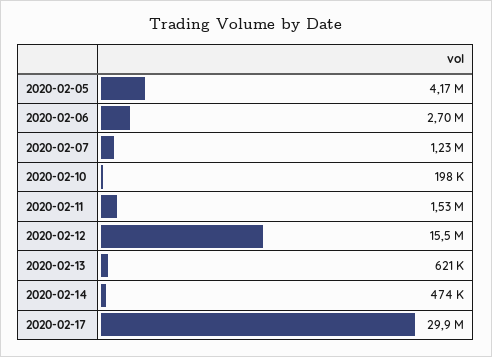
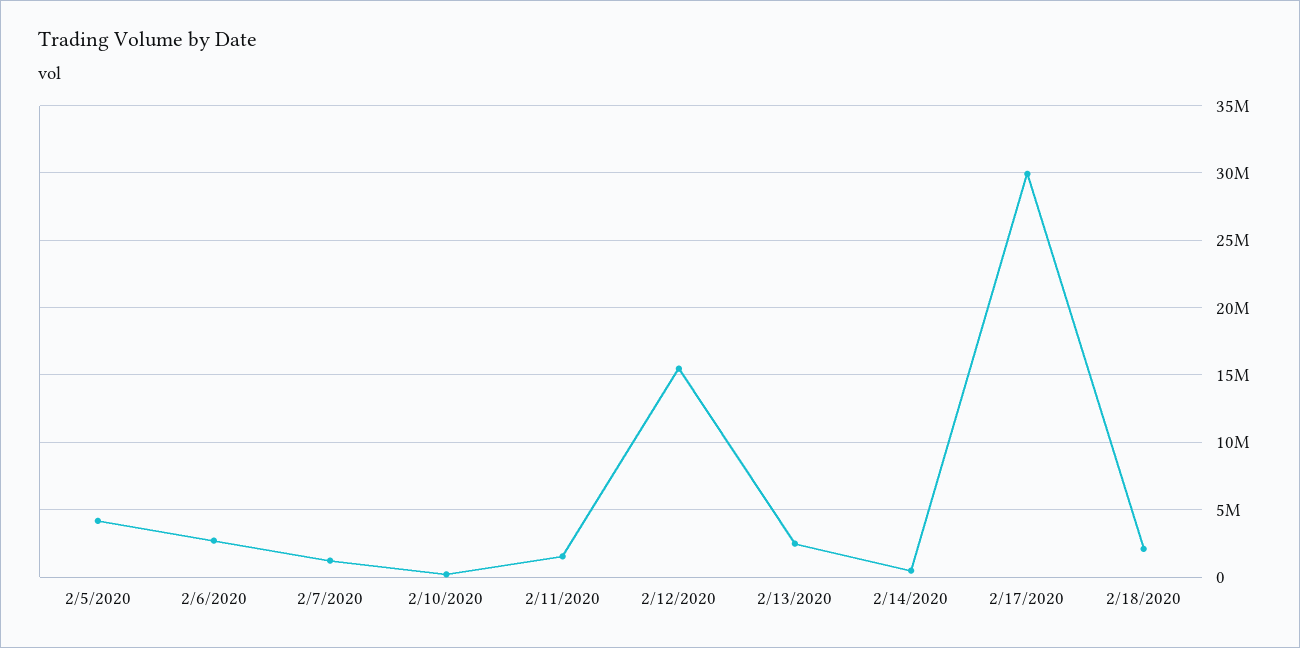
2020-02-13: 621000 -> 2500000
2/18/2020: none -> 2000000

